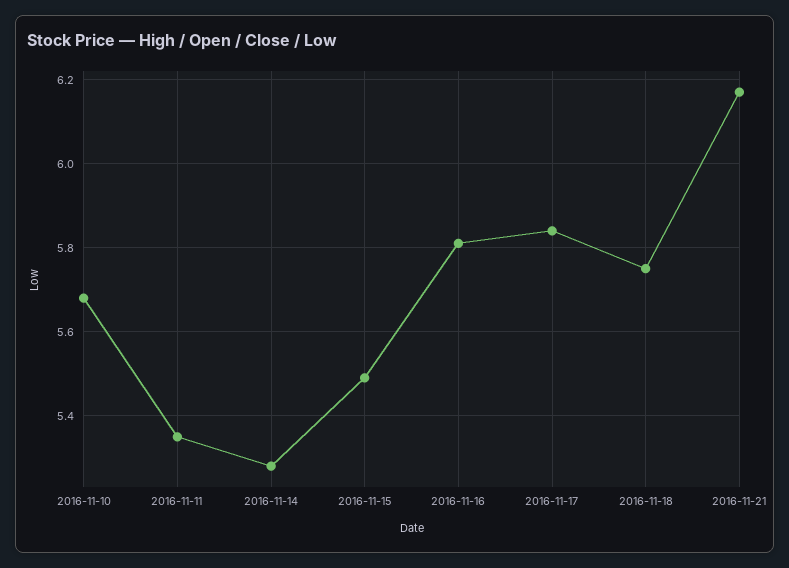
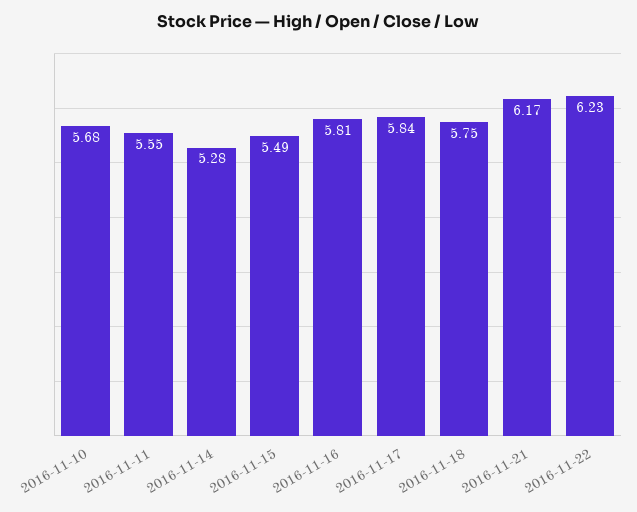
2016-11-11: 5.35 -> 5.55
2016-11-22: none -> 6.23

